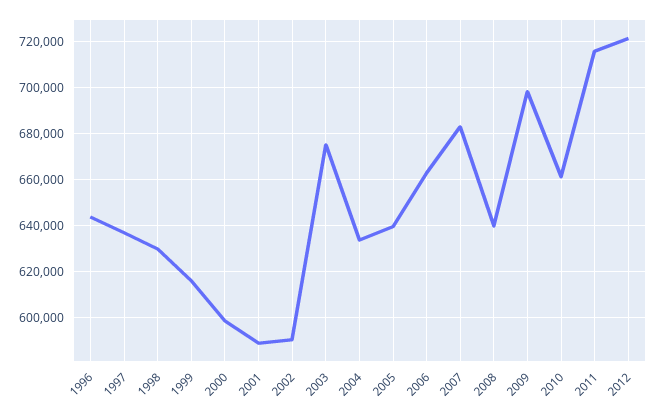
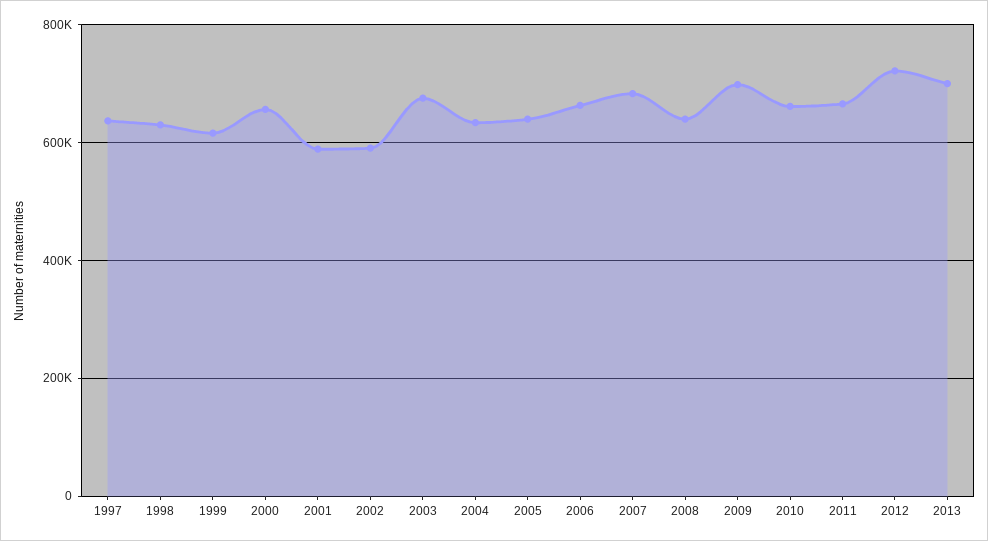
1996: 645000 -> none
2000: 600000 -> 660000
2011: 715000 -> 660000
2013: none -> 700000

